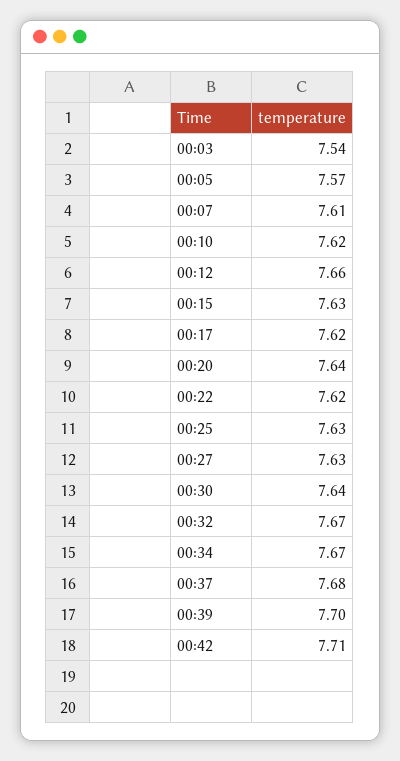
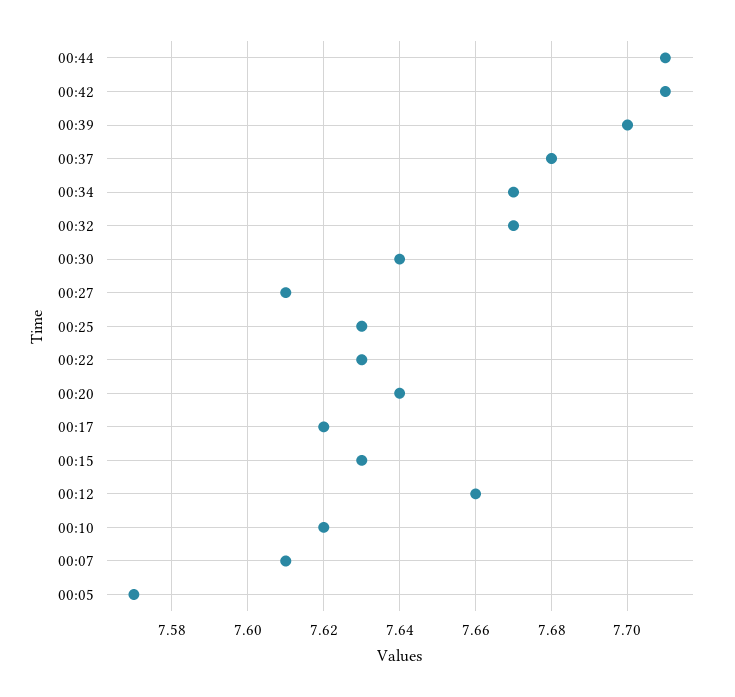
00:03: 7.54 -> none
00:22: 7.62 -> 7.63
00:27: 7.63 -> 7.61
00:44: none -> 7.71

